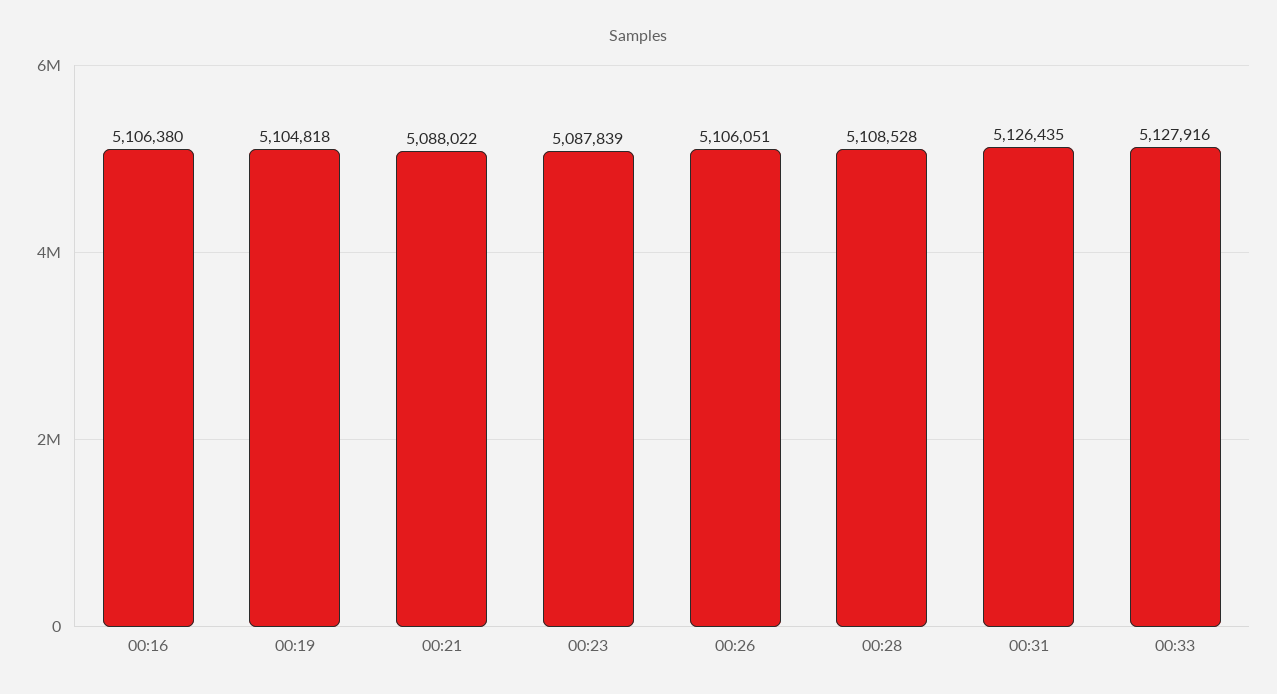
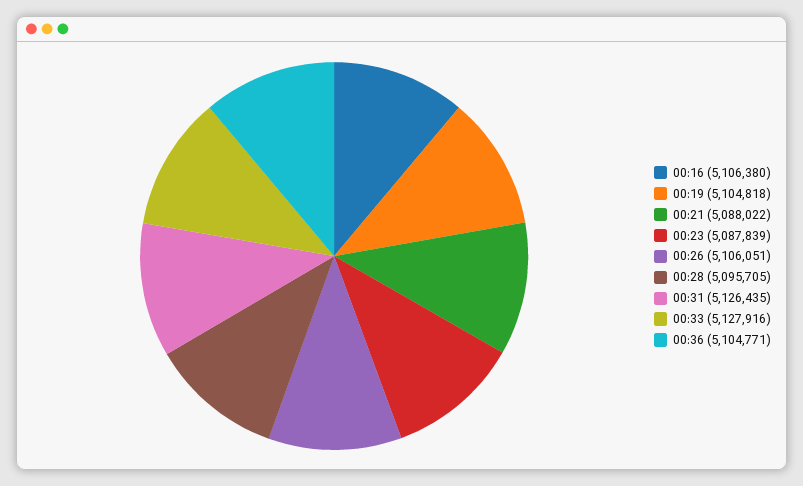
00:28: 5108528 -> 5095705
00:36: none -> 5104771

